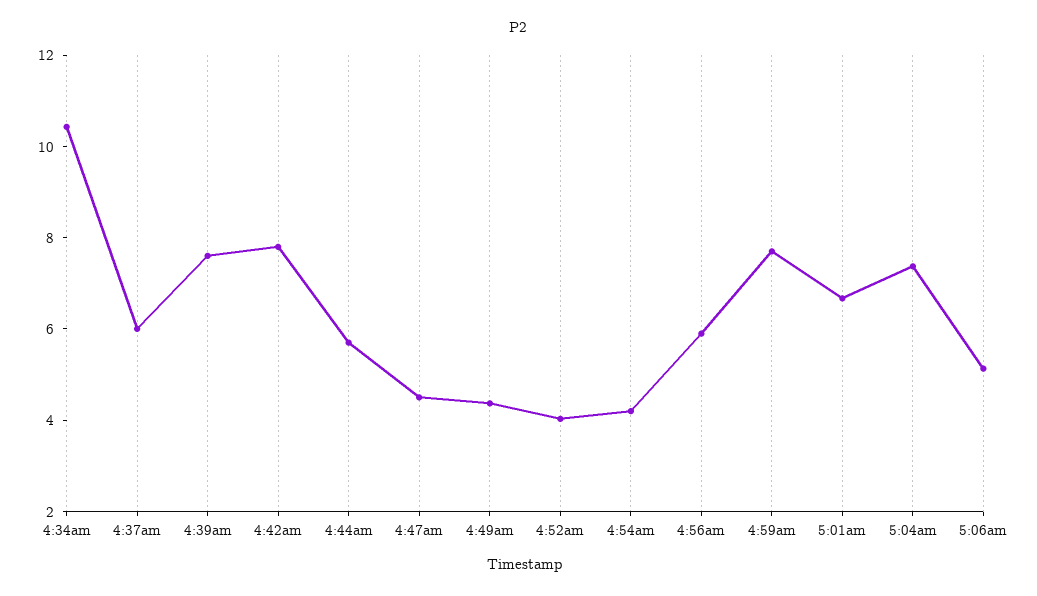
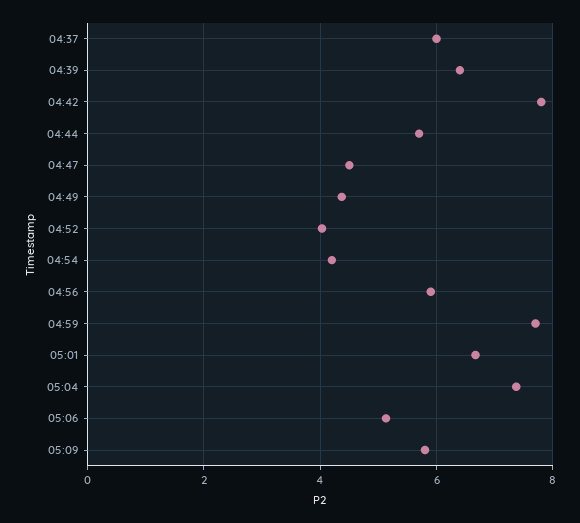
4:34am: 10.5 -> none
4:39am: 7.5 -> 6.4
05:09: none -> 5.8

